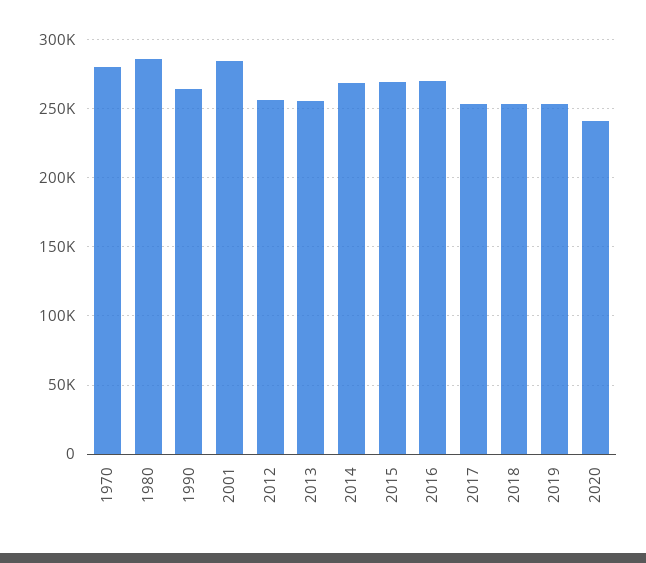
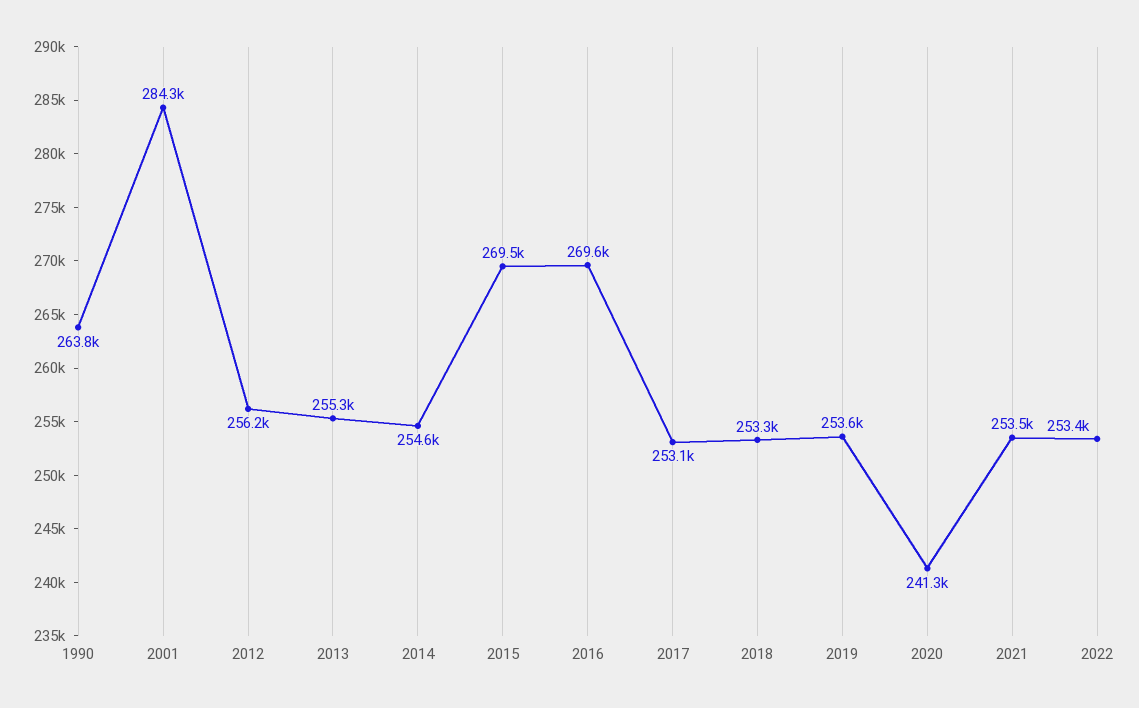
1970: 280000 -> none
1980: 285000 -> none
2014: 270000 -> 254600
2021: none -> 253500
2022: none -> 253400

